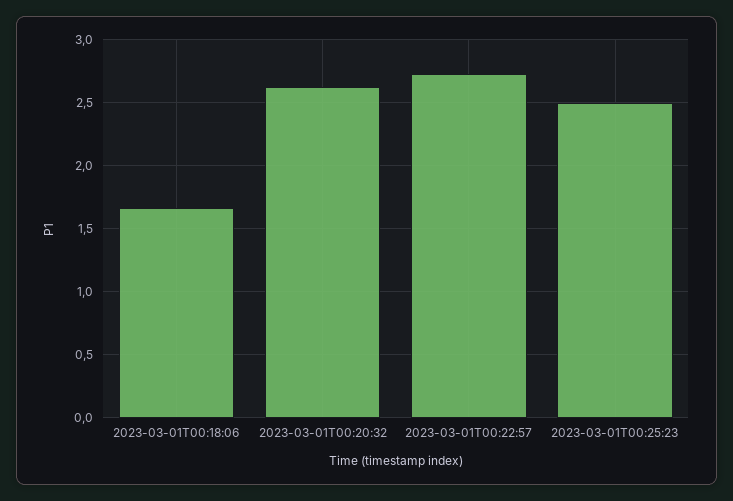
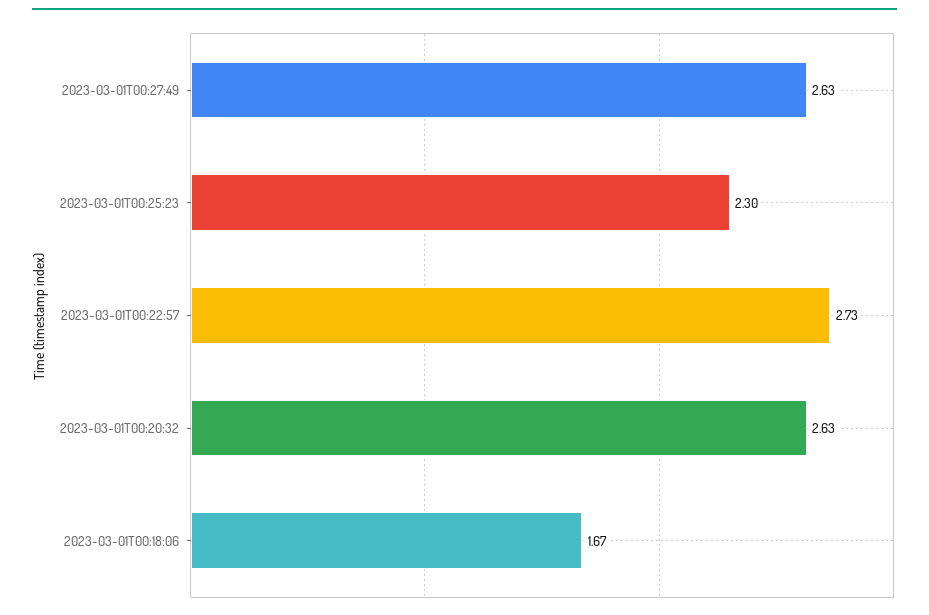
2023-03-01T00:25:23: 2.5 -> 2.3
2023-03-01T00:27:49: none -> 2.63

